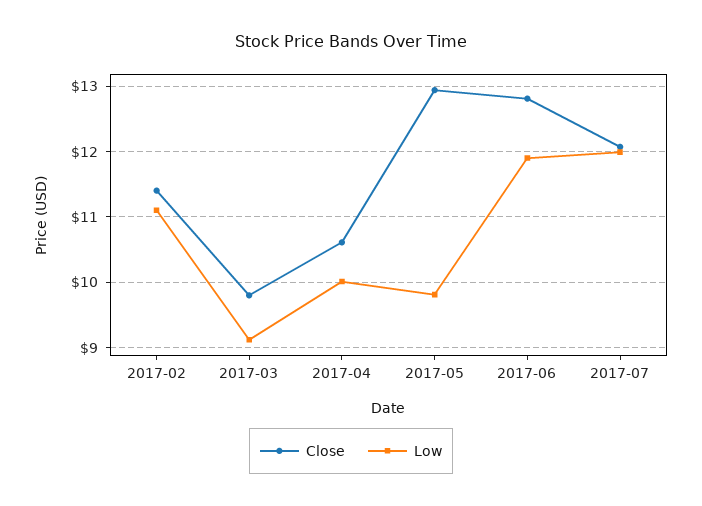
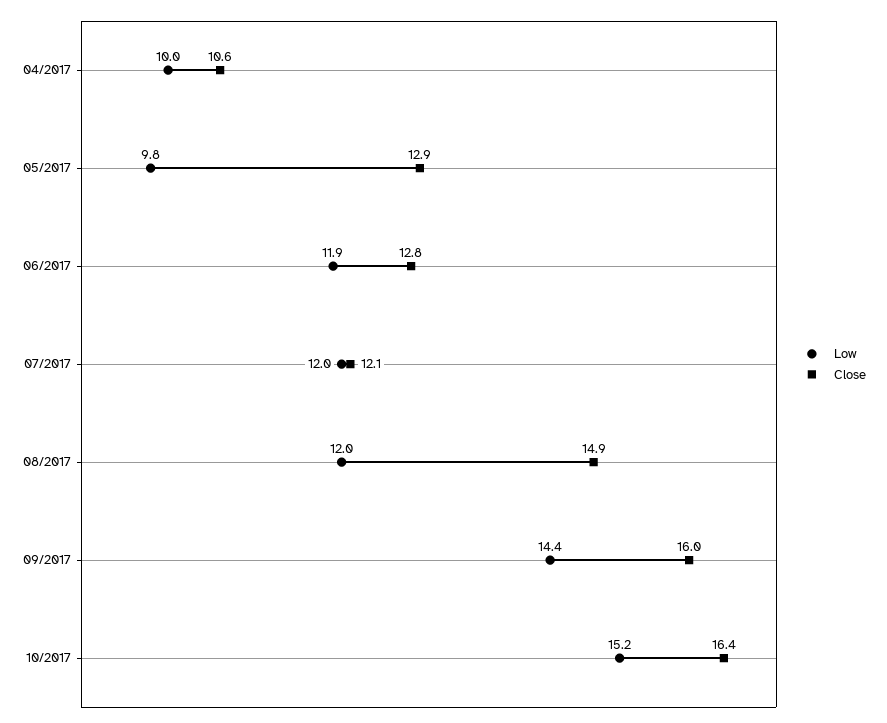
Close, 2017-02: 11.4 -> none
Low, 2017-02: 11.1 -> none
Close, 2017-03: 9.8 -> none
Low, 2017-03: 9.1 -> none
Low, 08/2017: none -> 12
Close, 08/2017: none -> 14.9
Low, 09/2017: none -> 14.4
Close, 09/2017: none -> 16
Low, 10/2017: none -> 15.2
Close, 10/2017: none -> 16.4

